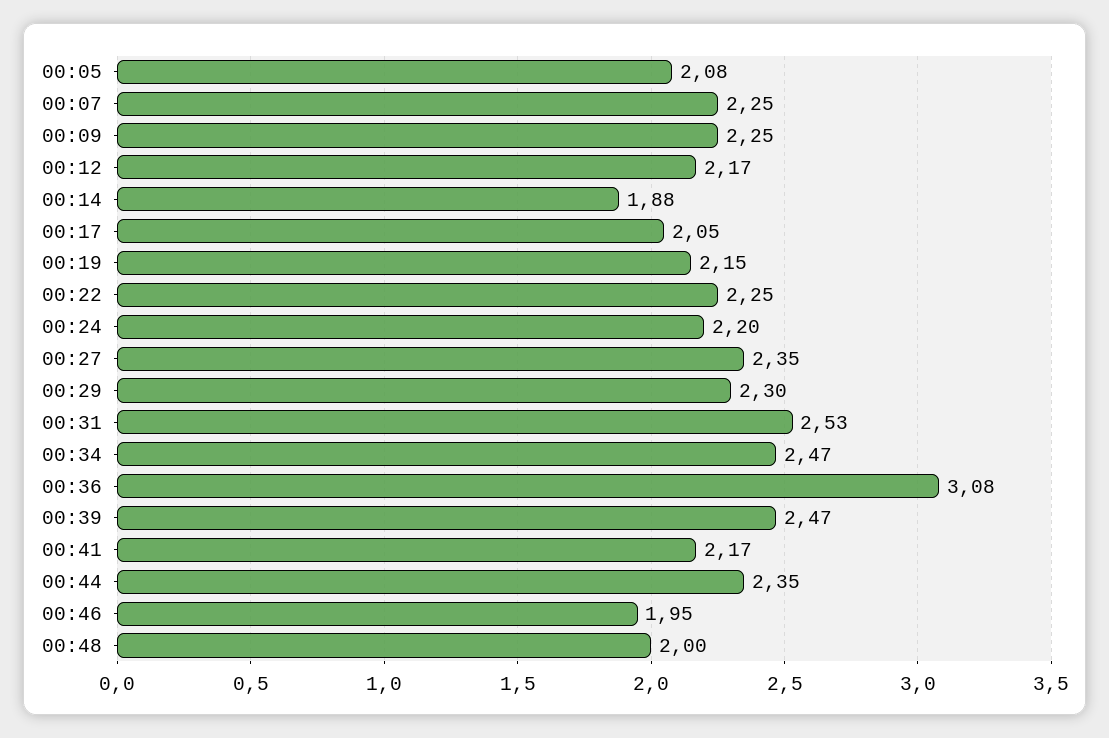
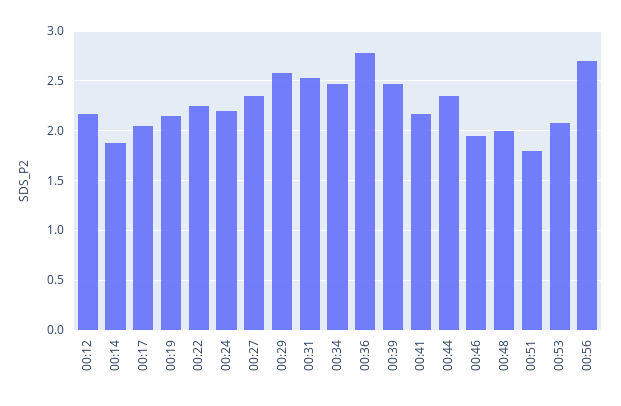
00:05: 2.08 -> none
00:07: 2.25 -> none
00:09: 2.25 -> none
00:29: 2.3 -> 2.6
00:36: 3.08 -> 2.8
00:51: none -> 1.8
00:53: none -> 2.1
00:56: none -> 2.7

